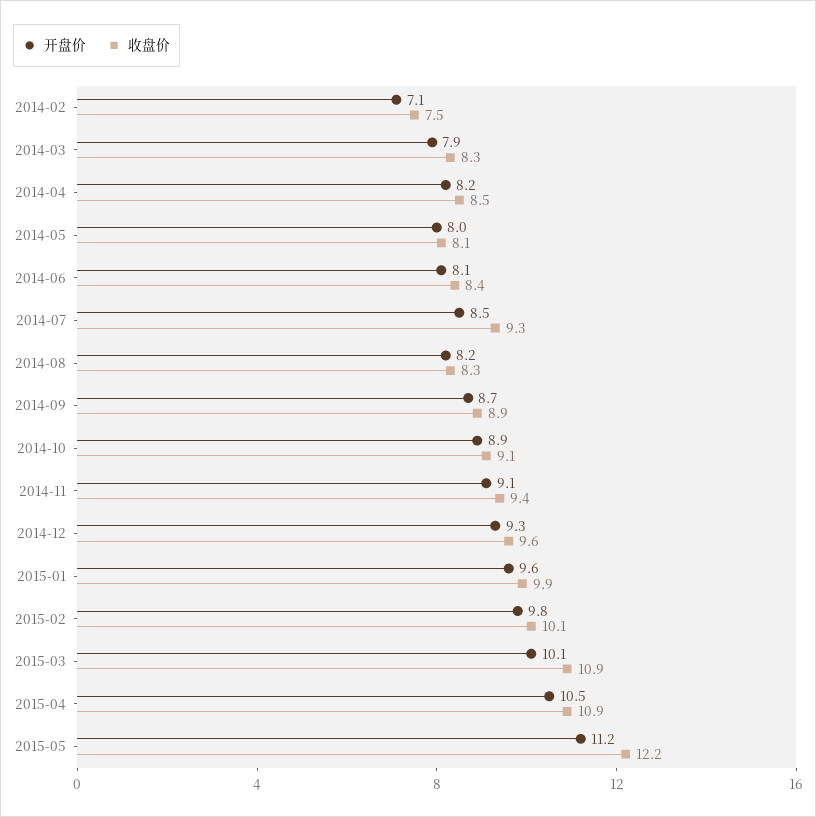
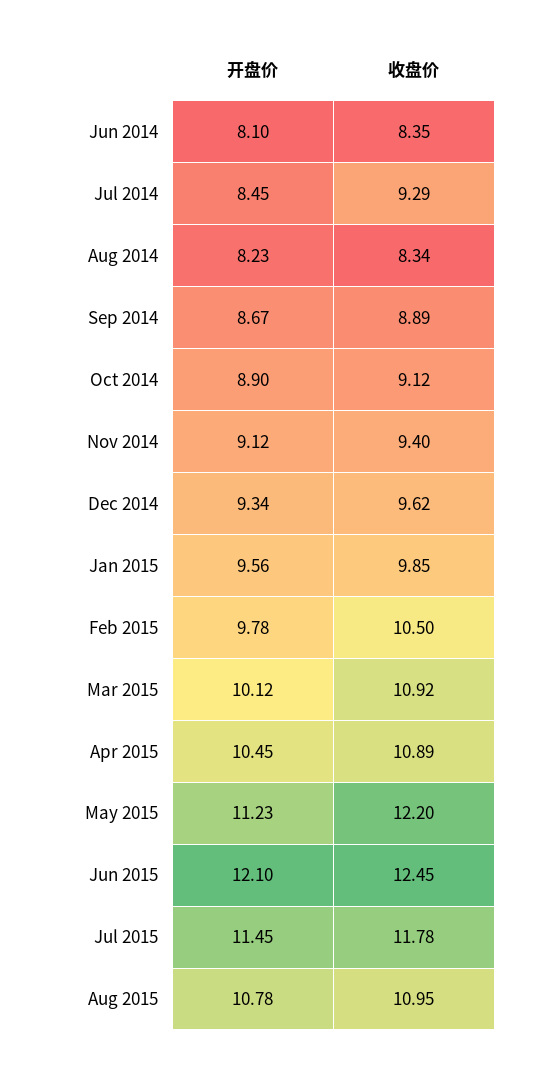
开盘价, 2014-02: 7.1 -> none
收盘价, 2014-02: 7.5 -> none
开盘价, 2014-03: 7.9 -> none
收盘价, 2014-03: 8.3 -> none
开盘价, 2014-04: 8.2 -> none
收盘价, 2014-04: 8.5 -> none
开盘价, 2014-05: 8 -> none
收盘价, 2014-05: 8.1 -> none
收盘价, 2015-02: 10.1 -> 10.5
开盘价, Jun 2015: none -> 12.1
收盘价, Jun 2015: none -> 12.45
开盘价, Jul 2015: none -> 11.45
收盘价, Jul 2015: none -> 11.78
开盘价, Aug 2015: none -> 10.78
收盘价, Aug 2015: none -> 10.95

